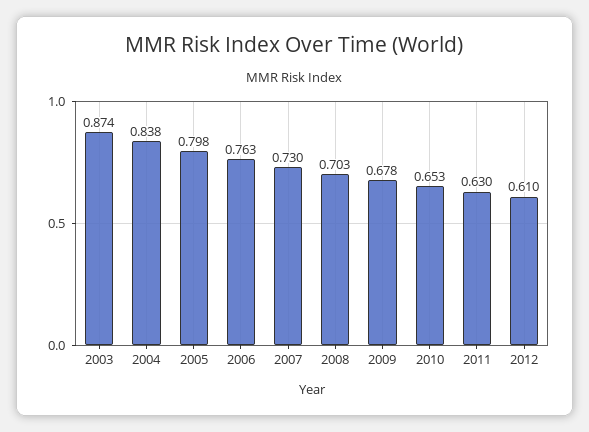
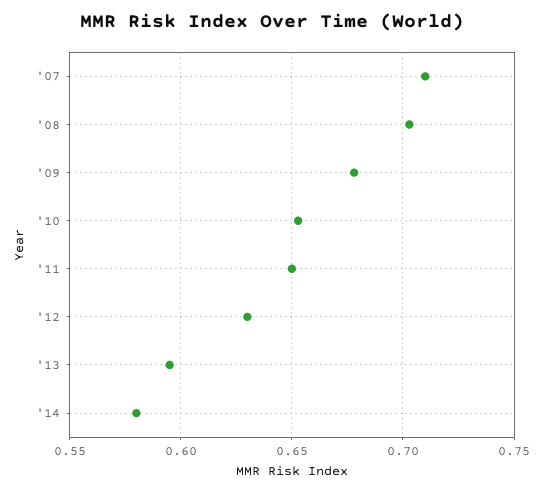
2003: 0.874 -> none
2004: 0.838 -> none
2005: 0.798 -> none
2006: 0.763 -> none
2007: 0.73 -> 0.71
2011: 0.63 -> 0.65
2012: 0.61 -> 0.63
'13: none -> 0.595
'14: none -> 0.58

